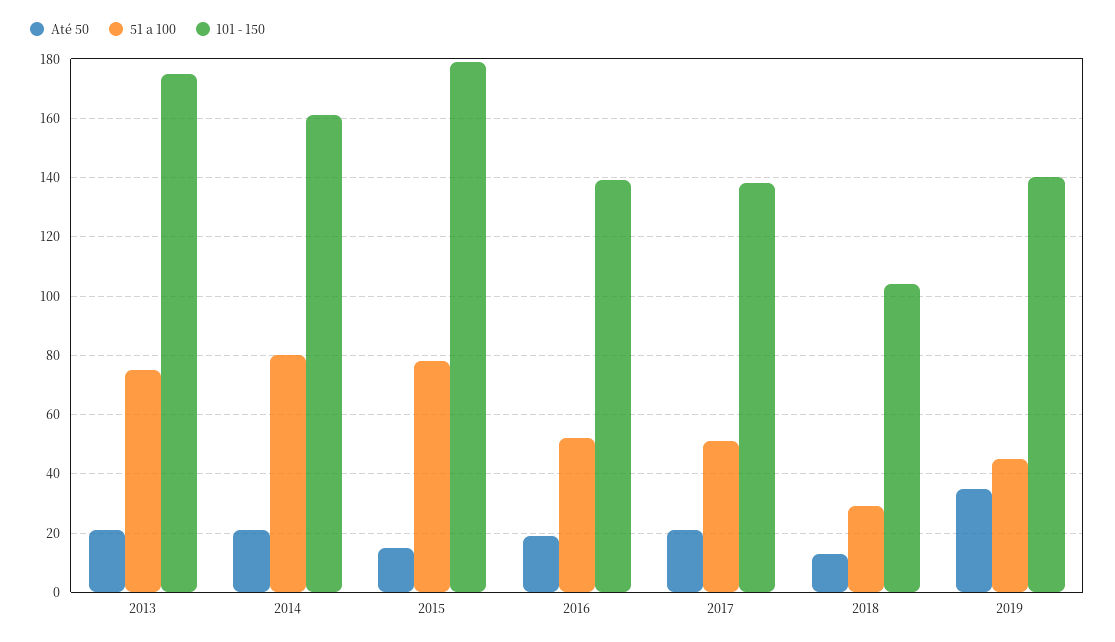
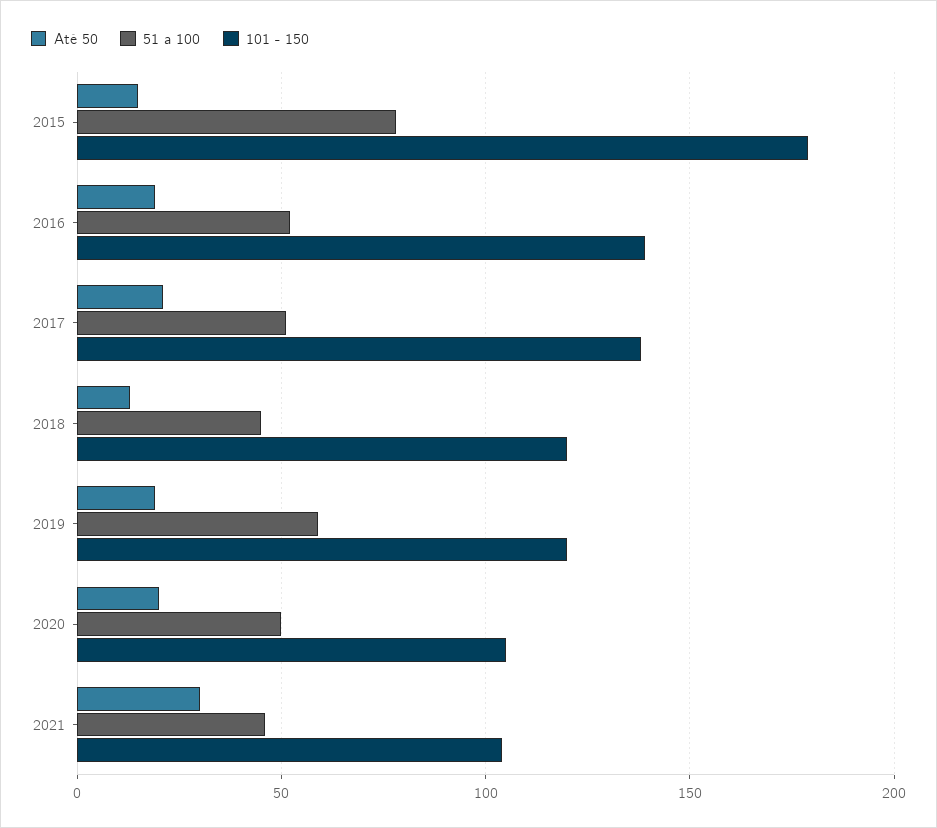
Até 50, 2013: 20 -> none
51 a 100, 2013: 75 -> none
101 - 150, 2013: 175 -> none
Até 50, 2014: 20 -> none
51 a 100, 2014: 80 -> none
101 - 150, 2014: 160 -> none
51 a 100, 2018: 30 -> 45
101 - 150, 2018: 105 -> 120
Até 50, 2019: 35 -> 20
51 a 100, 2019: 45 -> 60
101 - 150, 2019: 140 -> 120
Até 50, 2020: none -> 20
51 a 100, 2020: none -> 50
101 - 150, 2020: none -> 105
Até 50, 2021: none -> 30
51 a 100, 2021: none -> 45
101 - 150, 2021: none -> 105

